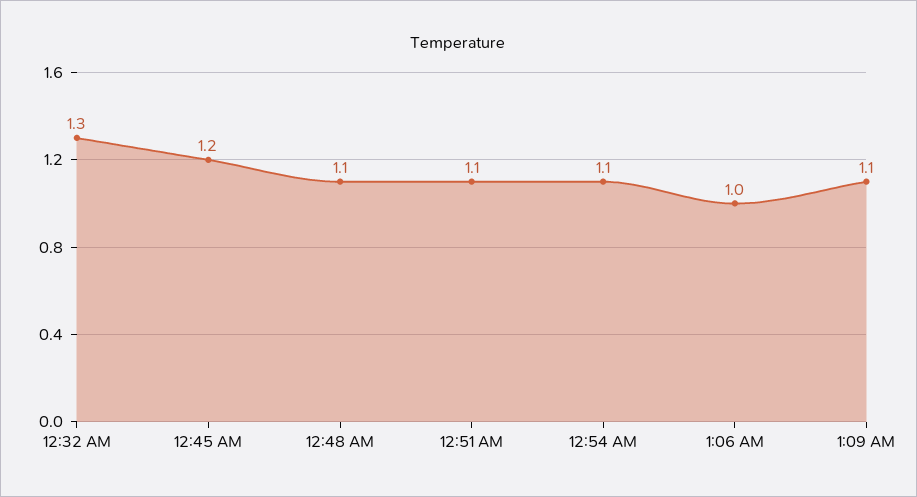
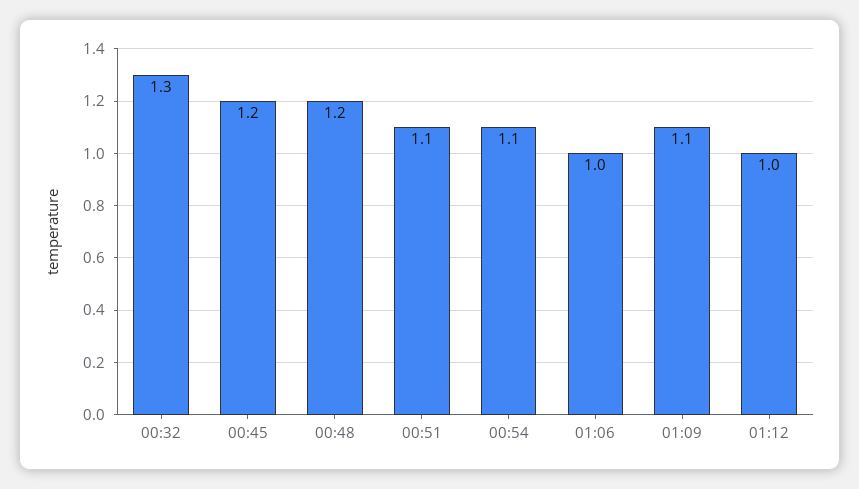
12:48 AM: 1.1 -> 1.2
01:12: none -> 1

